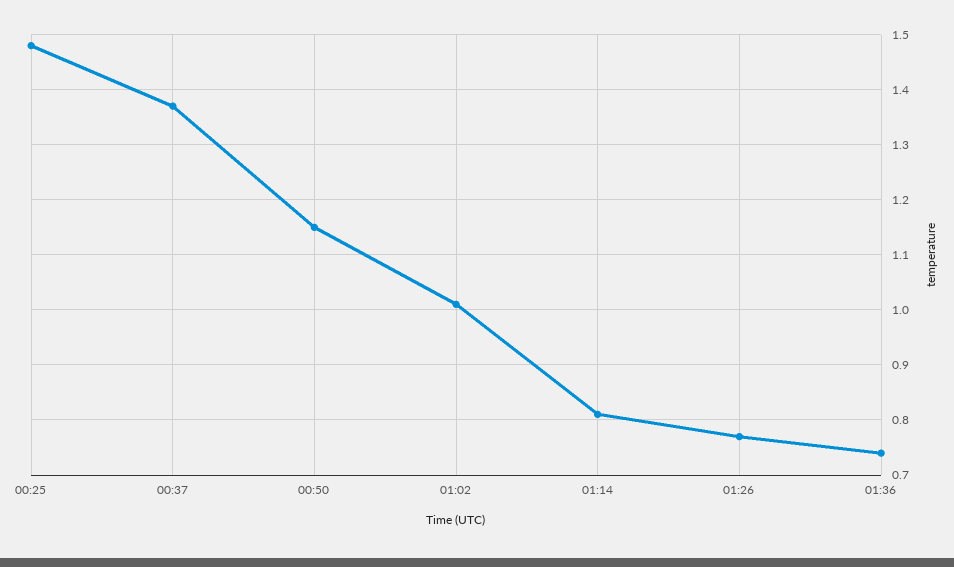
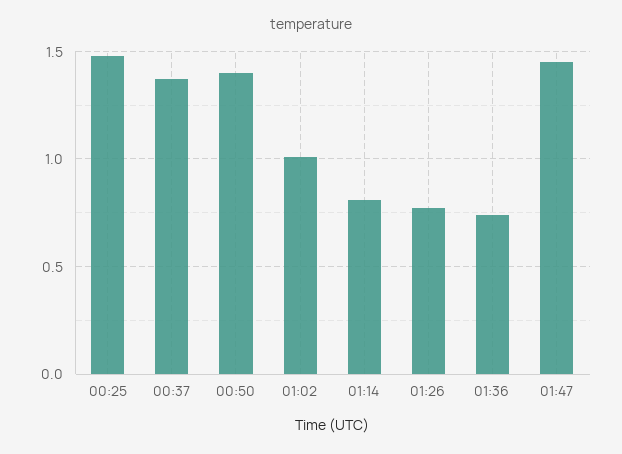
00:50: 1.15 -> 1.4
01:47: none -> 1.45

